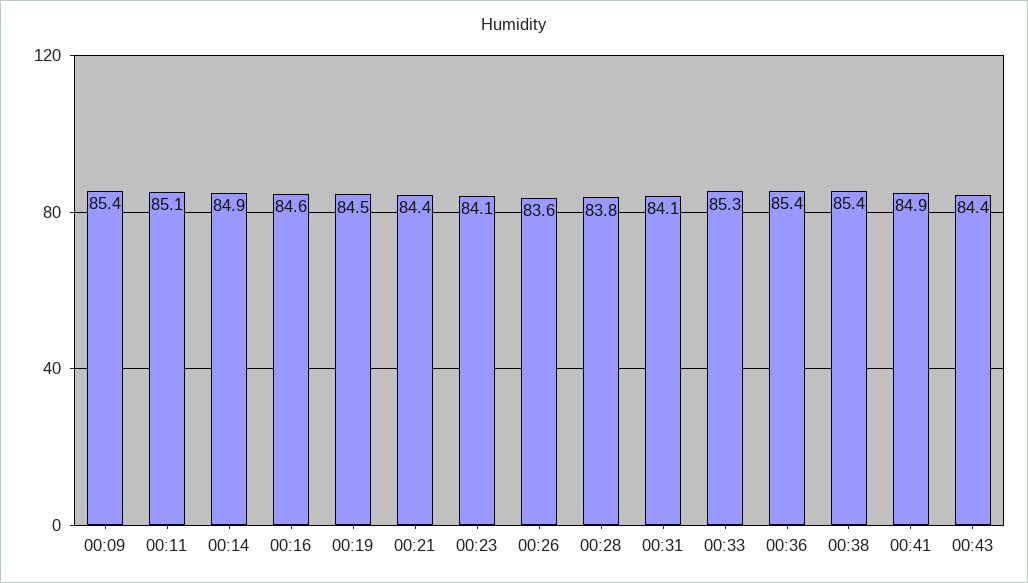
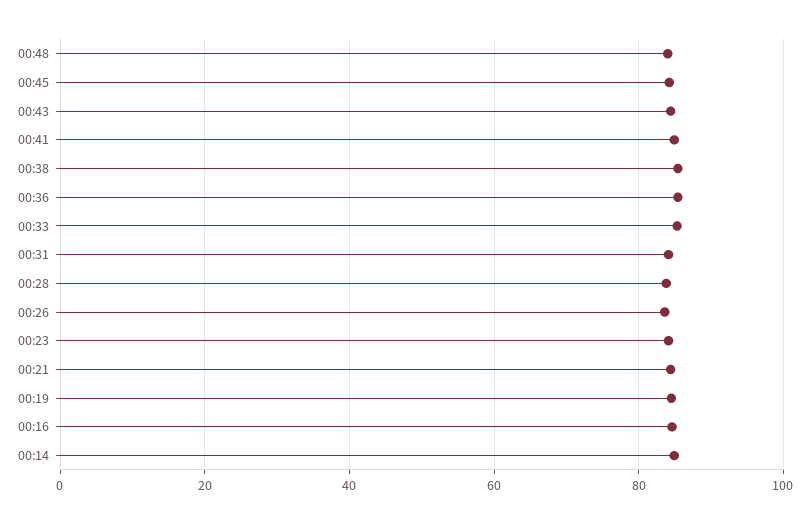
00:09: 85.4 -> none
00:11: 85.1 -> none
00:48: none -> 84
00:45: none -> 84

